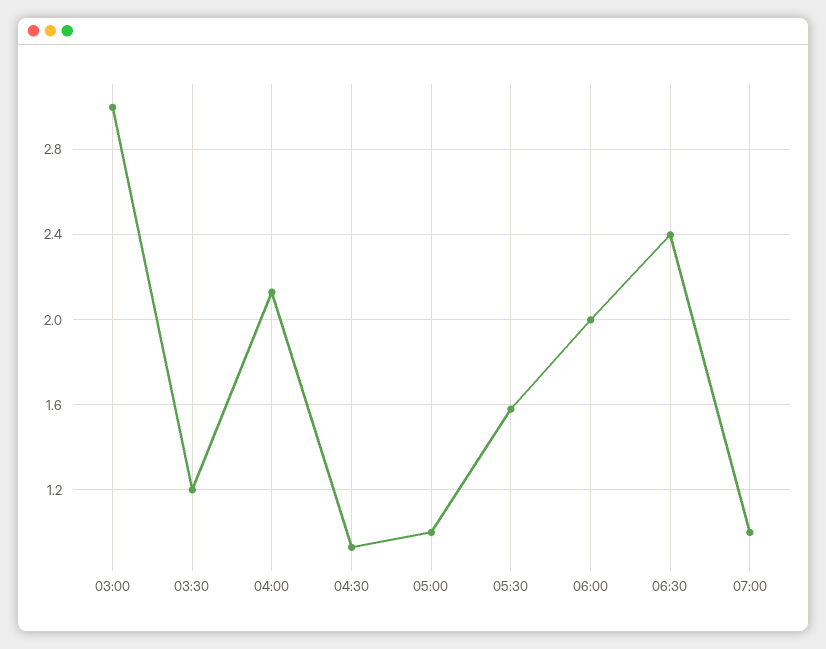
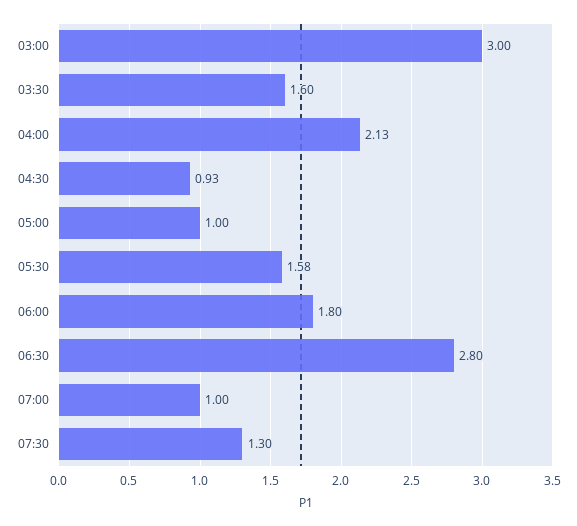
03:30: 1.2 -> 1.6
06:00: 2 -> 1.8
06:30: 2.4 -> 2.8
07:30: none -> 1.3

